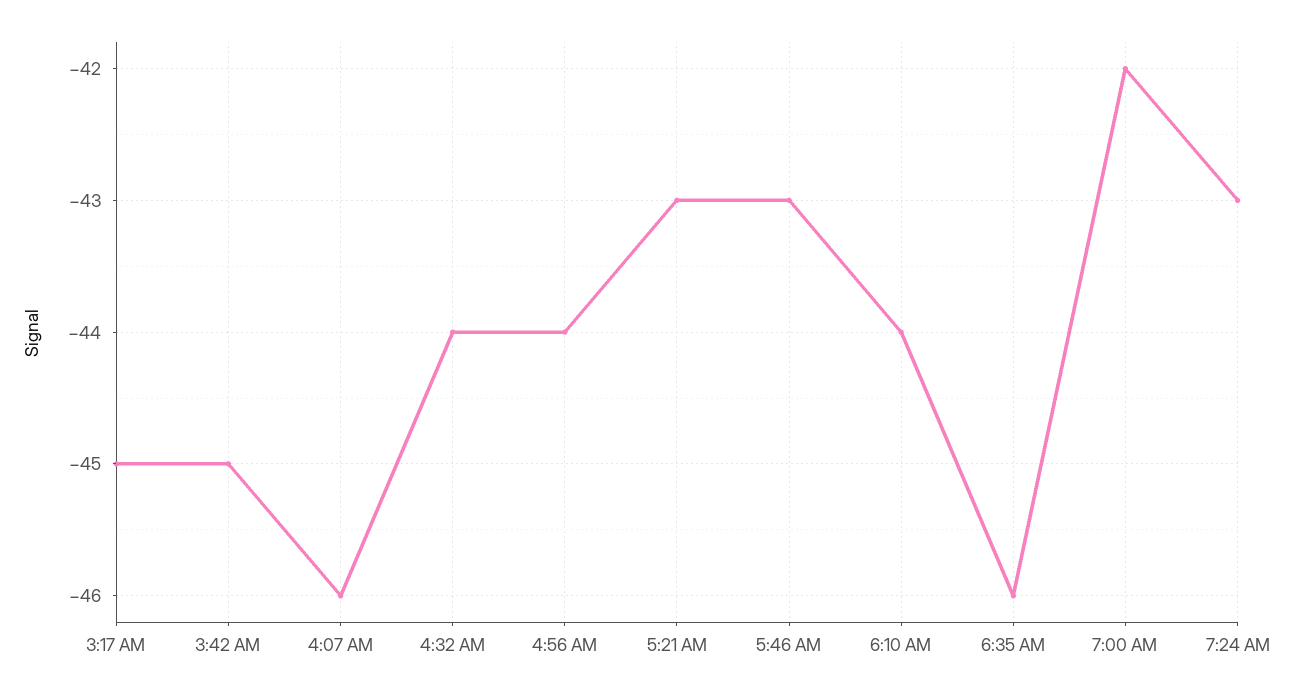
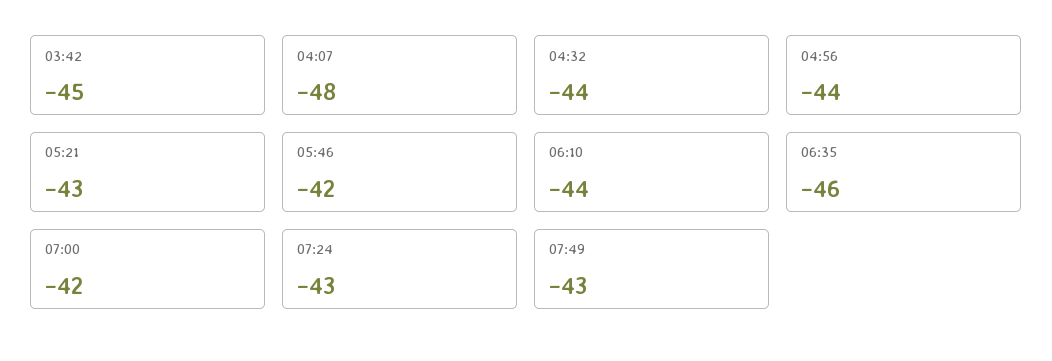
3:17 AM: -45 -> none
4:07 AM: -46 -> -48
5:46 AM: -43 -> -42
07:49: none -> -43

